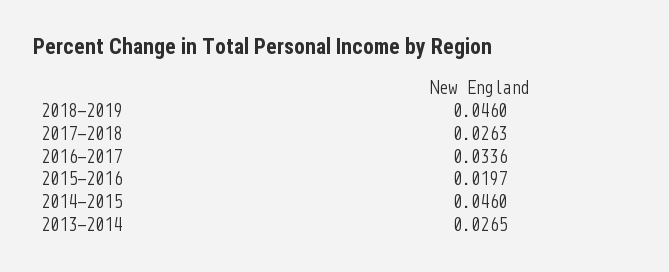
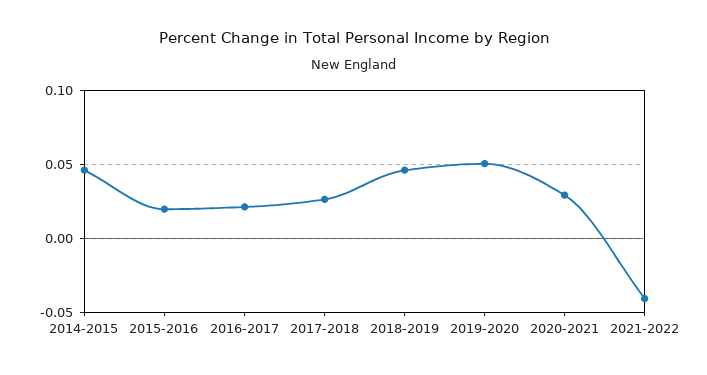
2016-2017: 0.0336 -> 0.02
2013-2014: 0.0265 -> none
2019-2020: none -> 0.05
2020-2021: none -> 0.03
2021-2022: none -> -0.04

